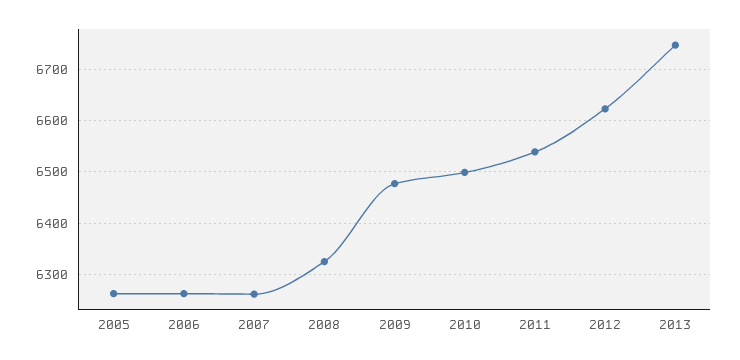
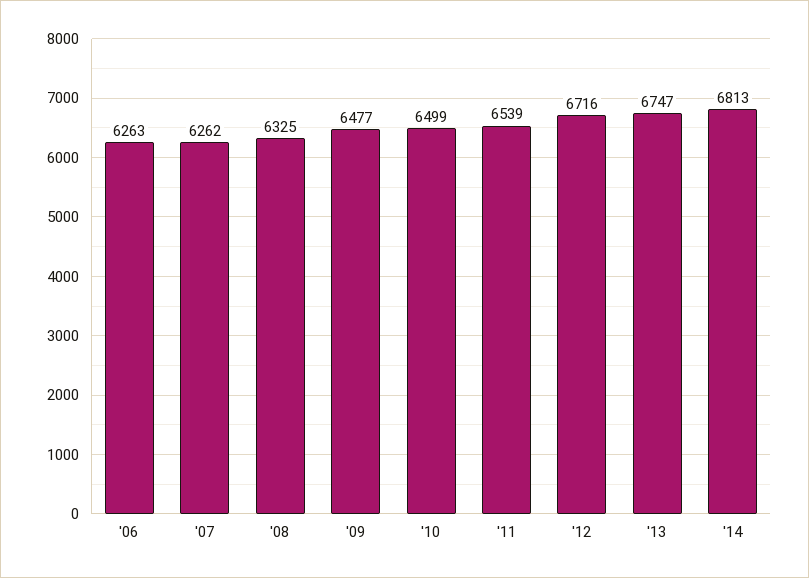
2005: 6260 -> none
2012: 6620 -> 6716
'14: none -> 6813

